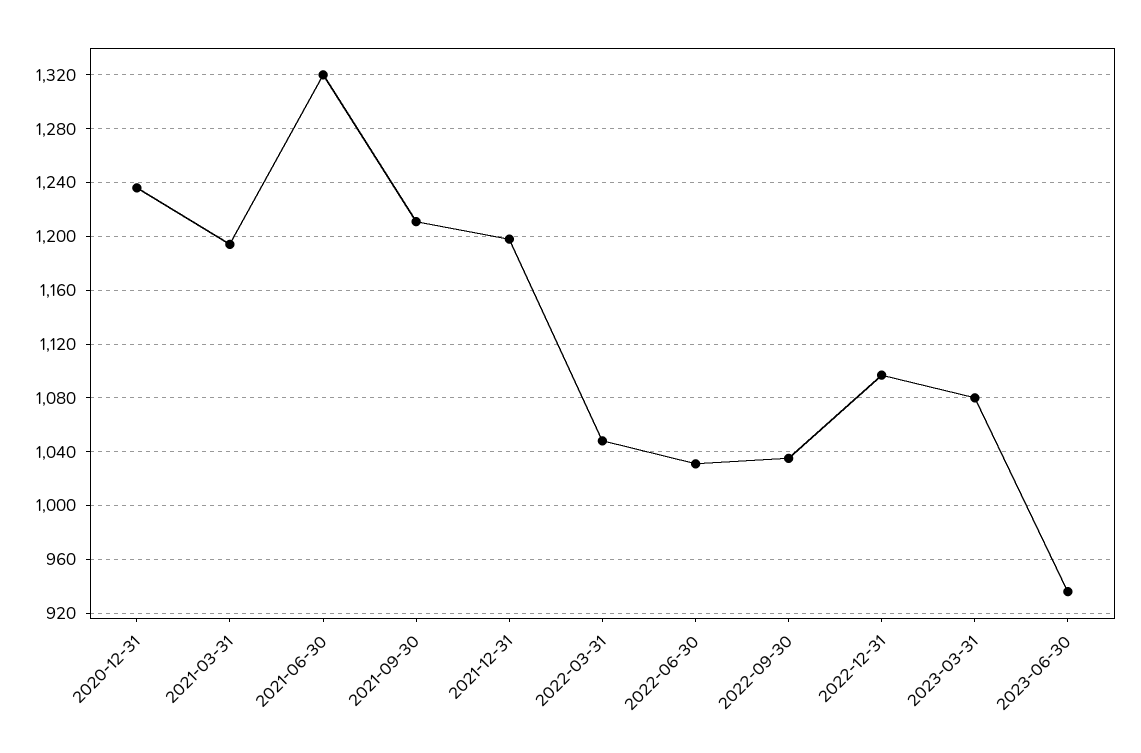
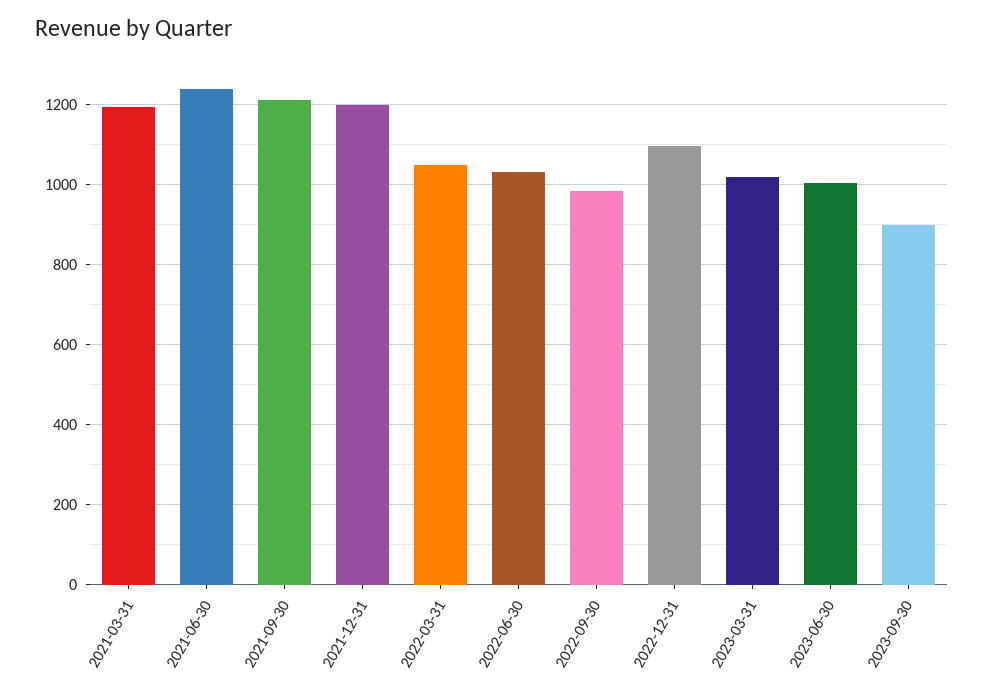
2020-12-31: 1235 -> none
2021-06-30: 1320 -> 1240
2022-09-30: 1035 -> 980
2023-03-31: 1080 -> 1020
2023-06-30: 935 -> 1000
2023-09-30: none -> 900

